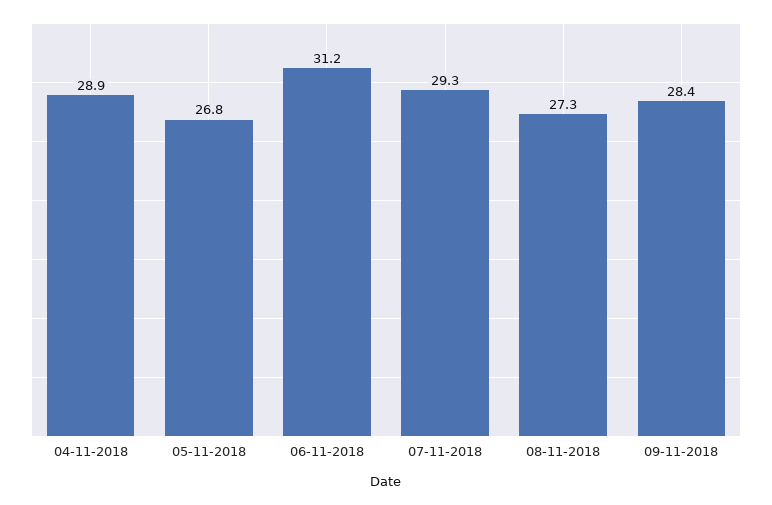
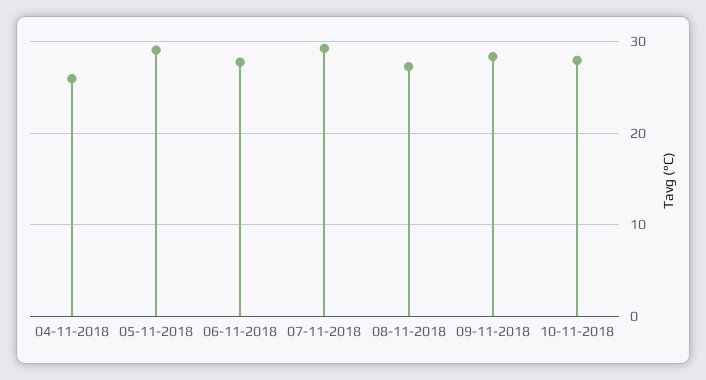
04-11-2018: 28.9 -> 26
05-11-2018: 26.8 -> 29
06-11-2018: 31.2 -> 28
10-11-2018: none -> 28

